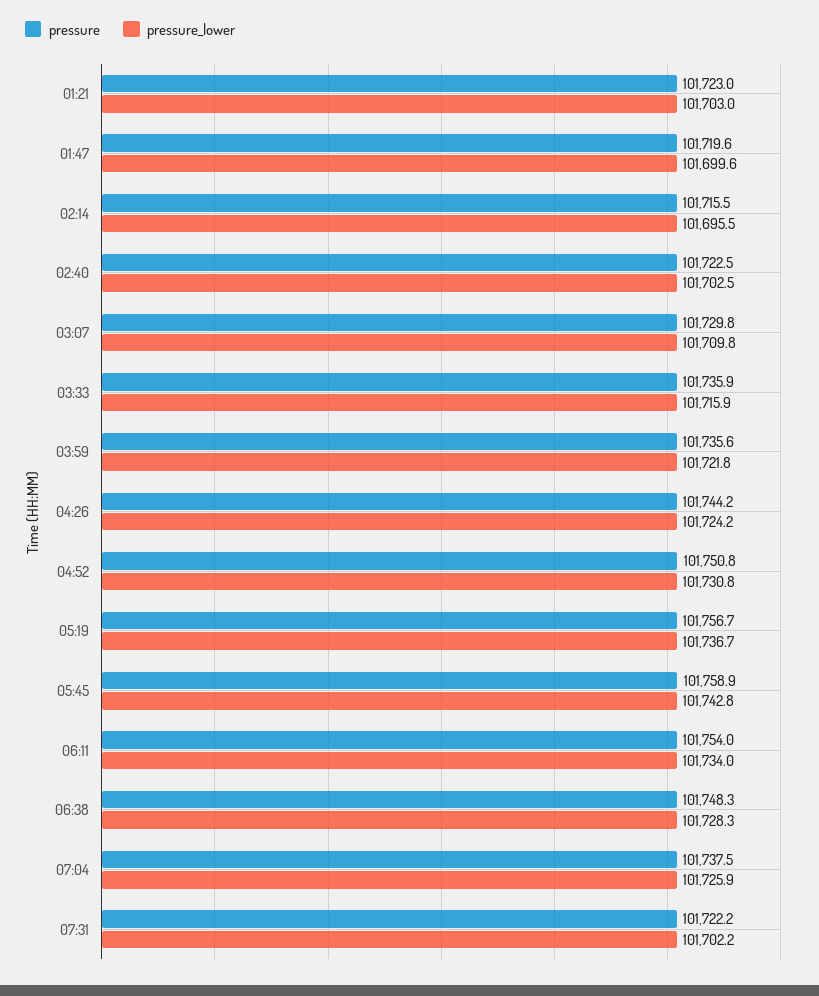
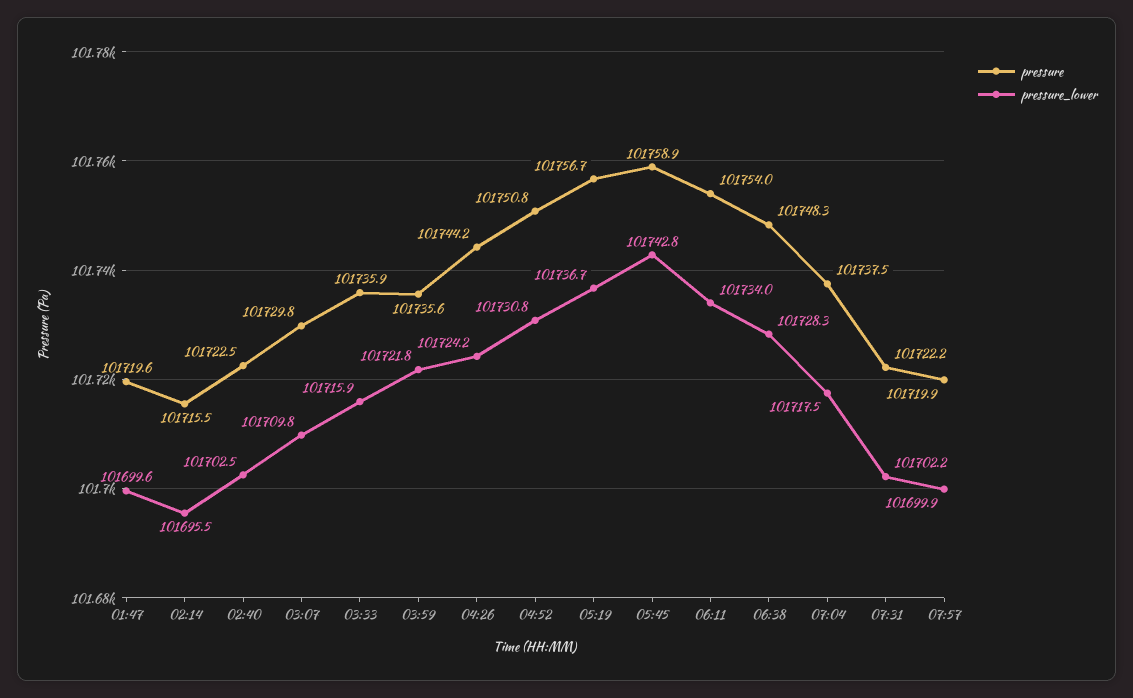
pressure, 01:21: 101723 -> none
pressure_lower, 01:21: 101703 -> none
pressure_lower, 07:04: 101725.9 -> 101717.5
pressure, 07:57: none -> 101719.9
pressure_lower, 07:57: none -> 101699.9

